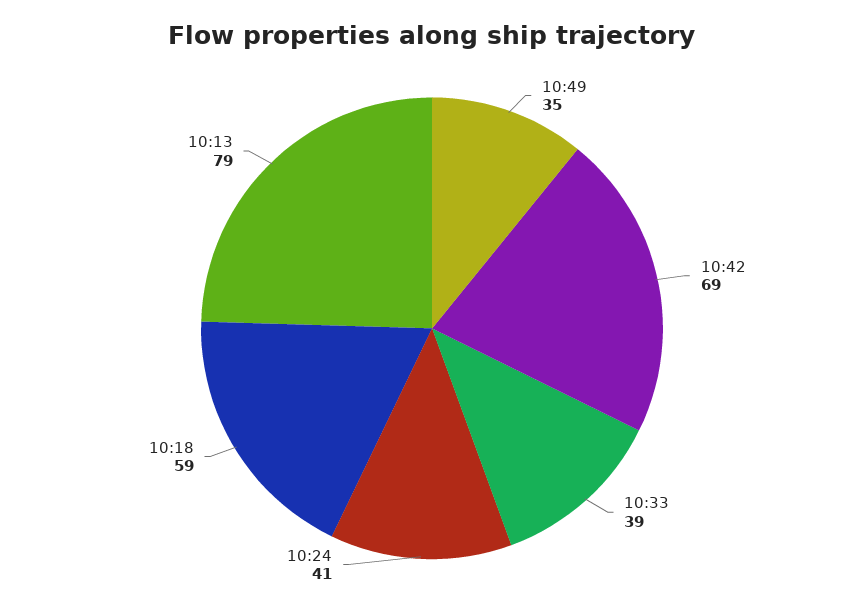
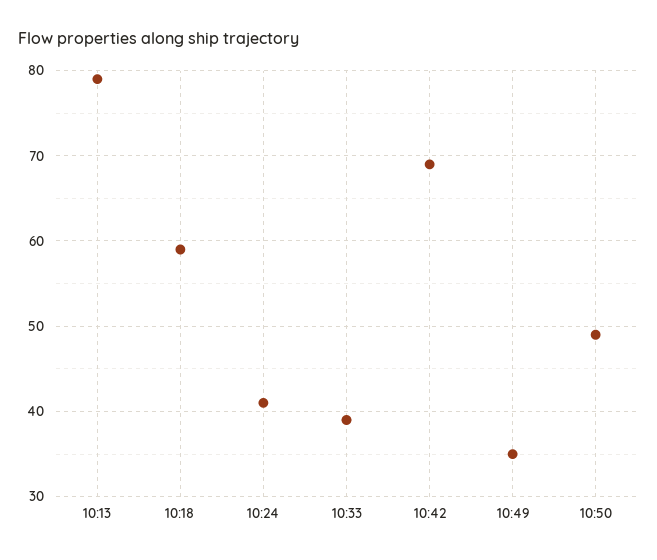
10:50: none -> 49

